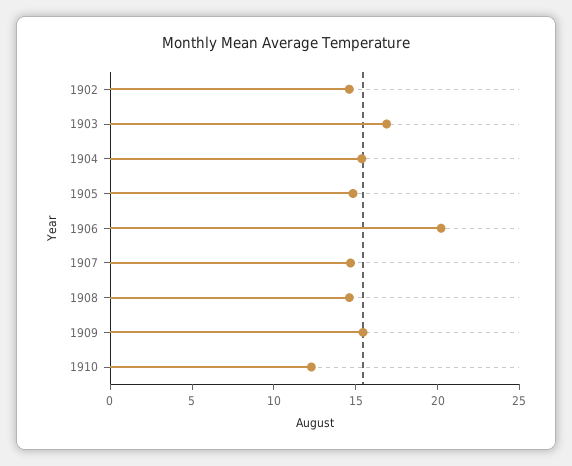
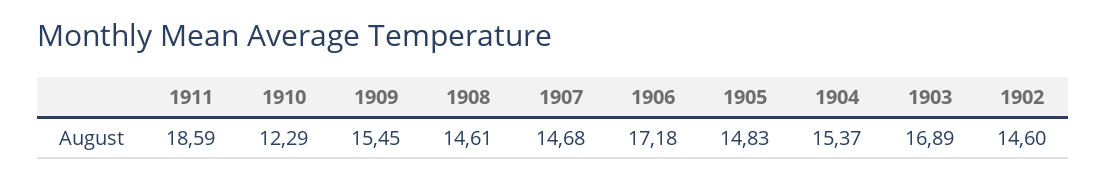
1906: 20 -> 17.18
1911: none -> 18.59

